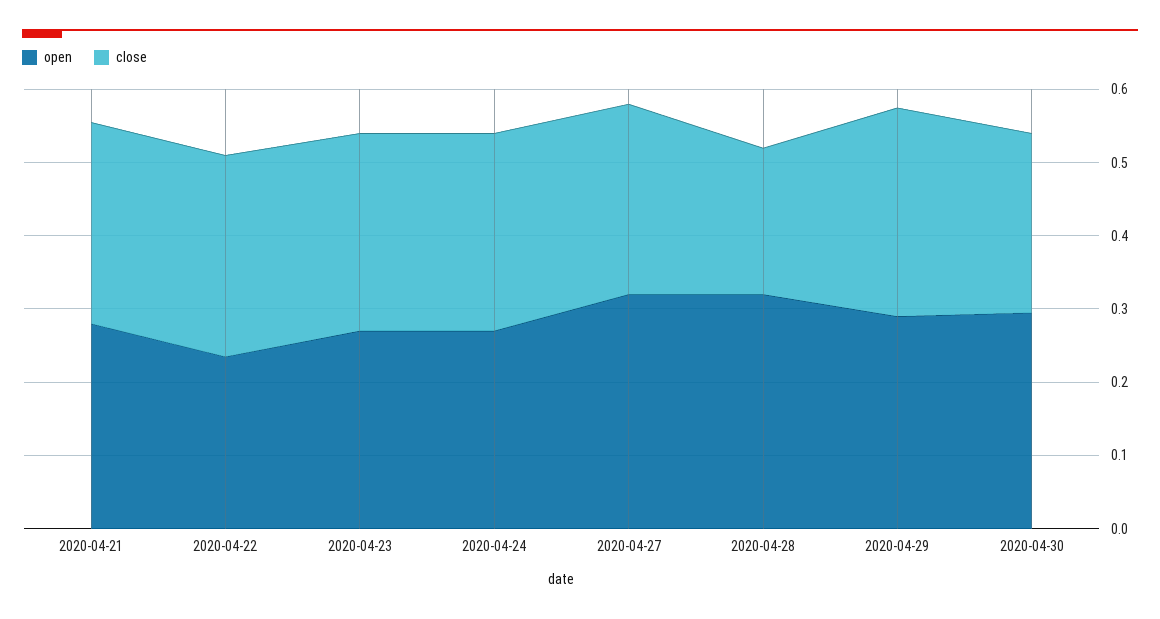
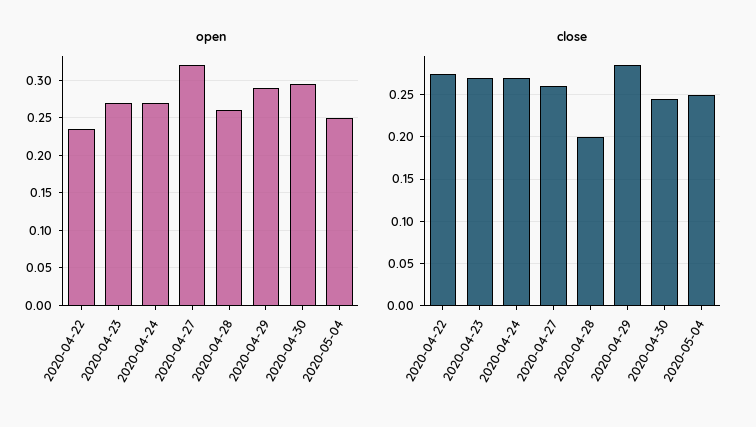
open, 2020-04-21: 0.28 -> none
close, 2020-04-21: 0.28 -> none
open, 2020-04-28: 0.32 -> 0.26
open, 2020-05-04: none -> 0.25
close, 2020-05-04: none -> 0.25

